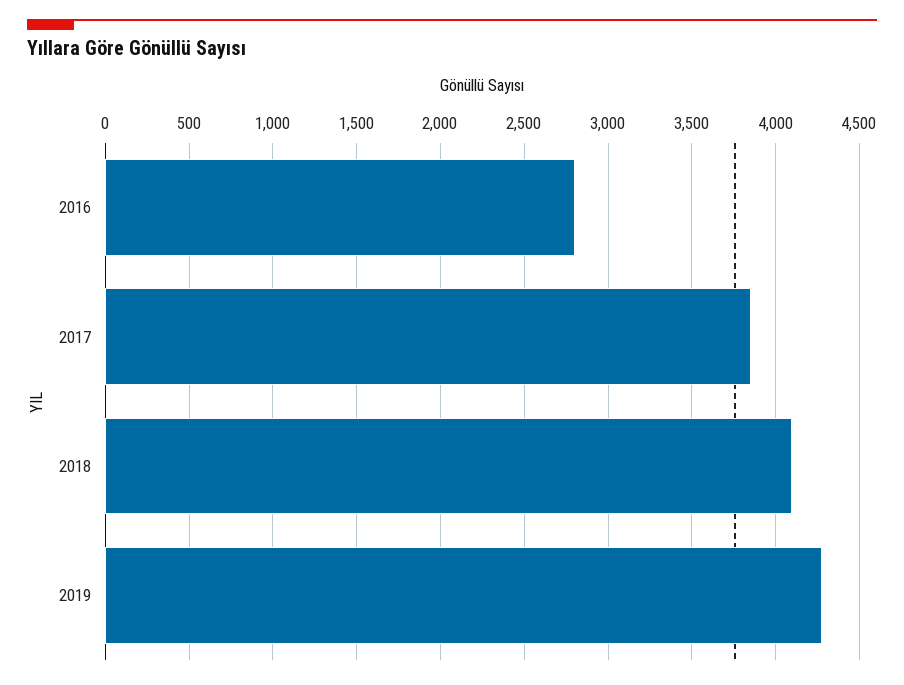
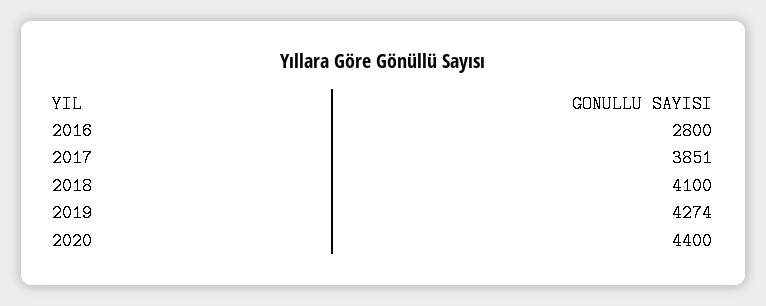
2020: none -> 4400

